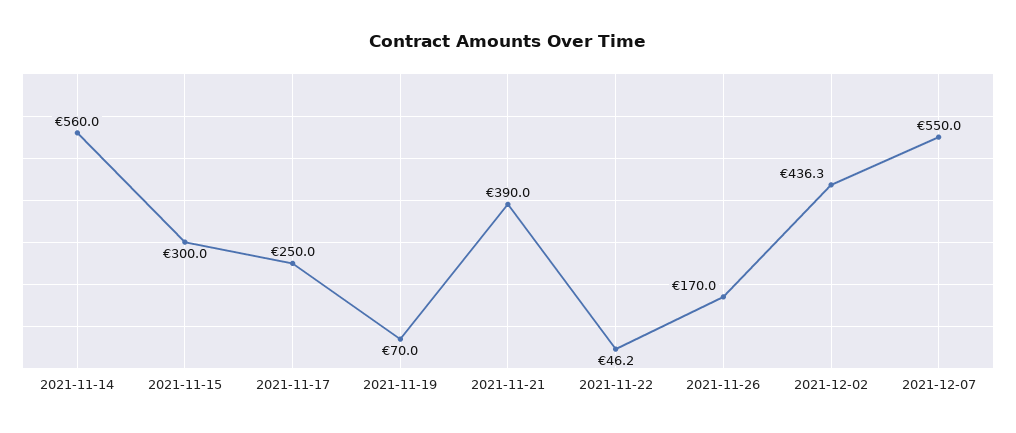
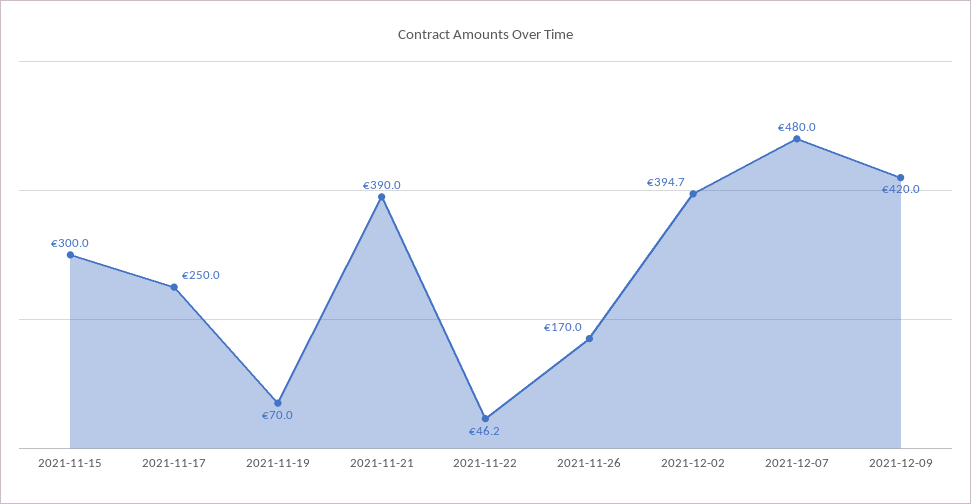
2021-11-14: 560 -> none
2021-12-02: 436.3 -> 394.7
2021-12-07: 550 -> 480
2021-12-09: none -> 420

